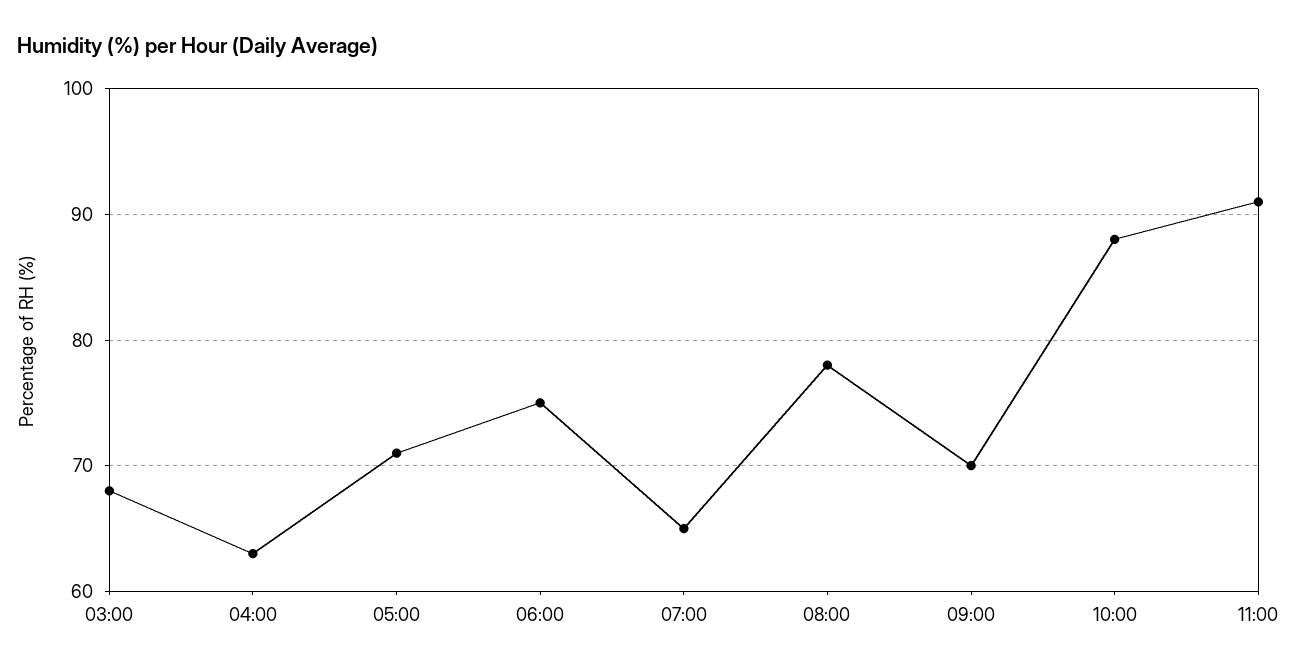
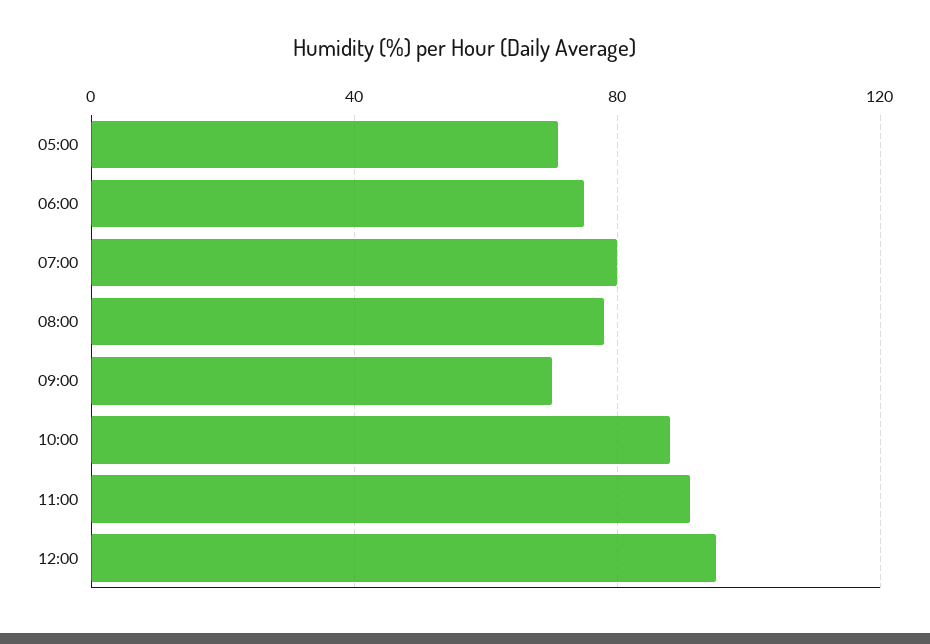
03:00: 68 -> none
04:00: 63 -> none
07:00: 65 -> 80
12:00: none -> 95

